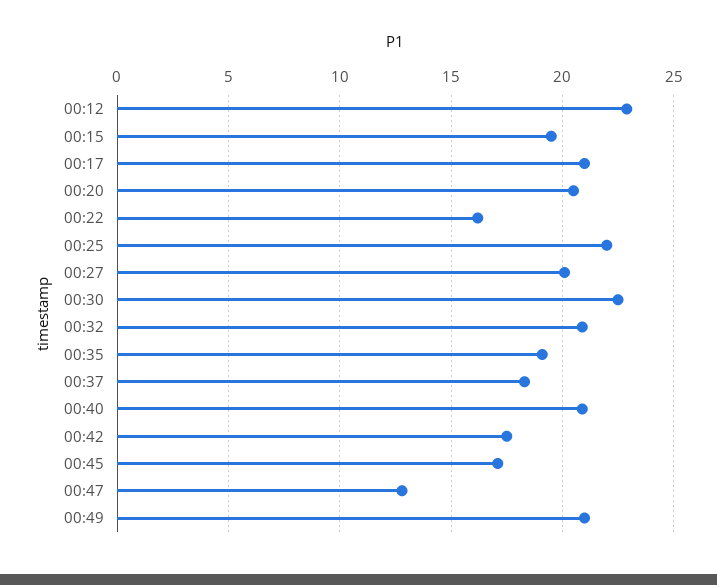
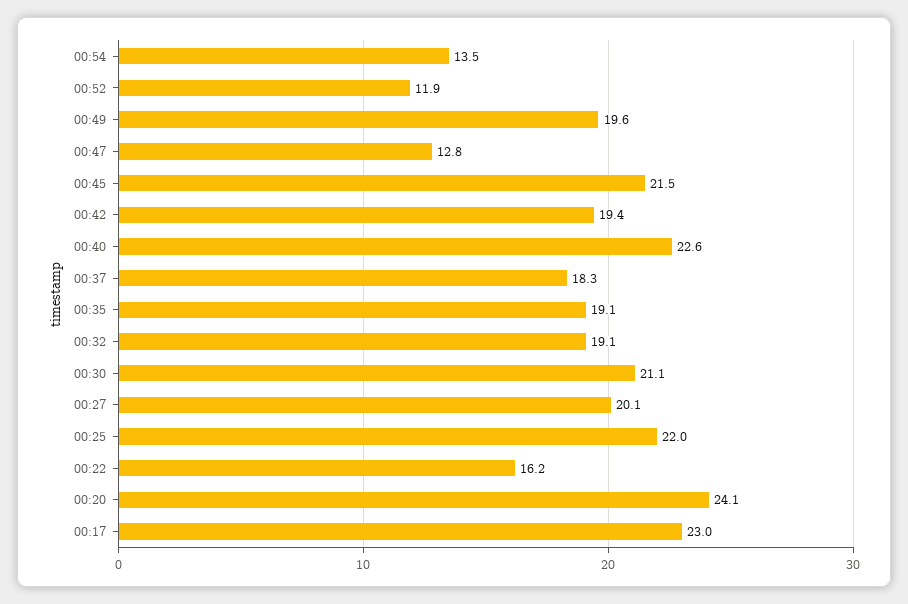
00:12: 23 -> none
00:15: 19.5 -> none
00:17: 21 -> 23
00:20: 20.5 -> 24.1
00:30: 22.5 -> 21.1
00:32: 21 -> 19.1
00:40: 21 -> 22.6
00:42: 17.5 -> 19.4
00:45: 17 -> 21.5
00:49: 21 -> 19.6
00:54: none -> 13.5
00:52: none -> 11.9

